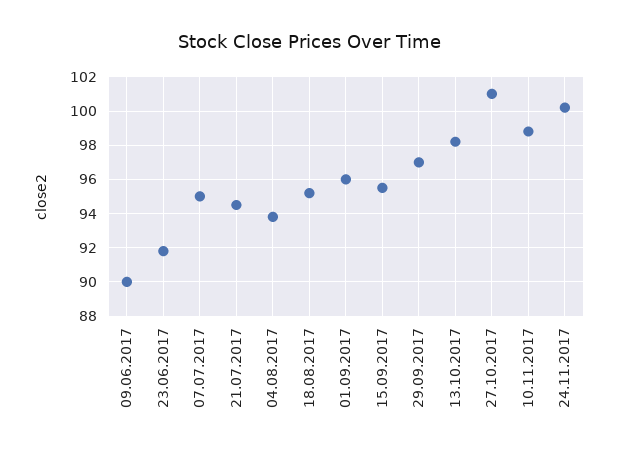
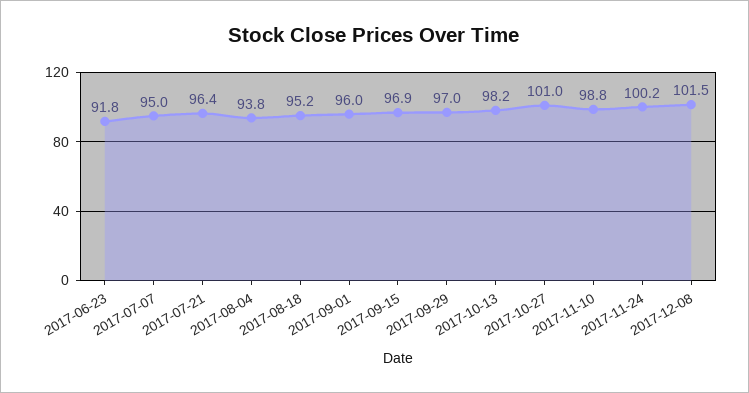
09.06.2017: 90 -> none
21.07.2017: 94.5 -> 96.4
15.09.2017: 95.5 -> 96.9
2017-12-08: none -> 101.5

